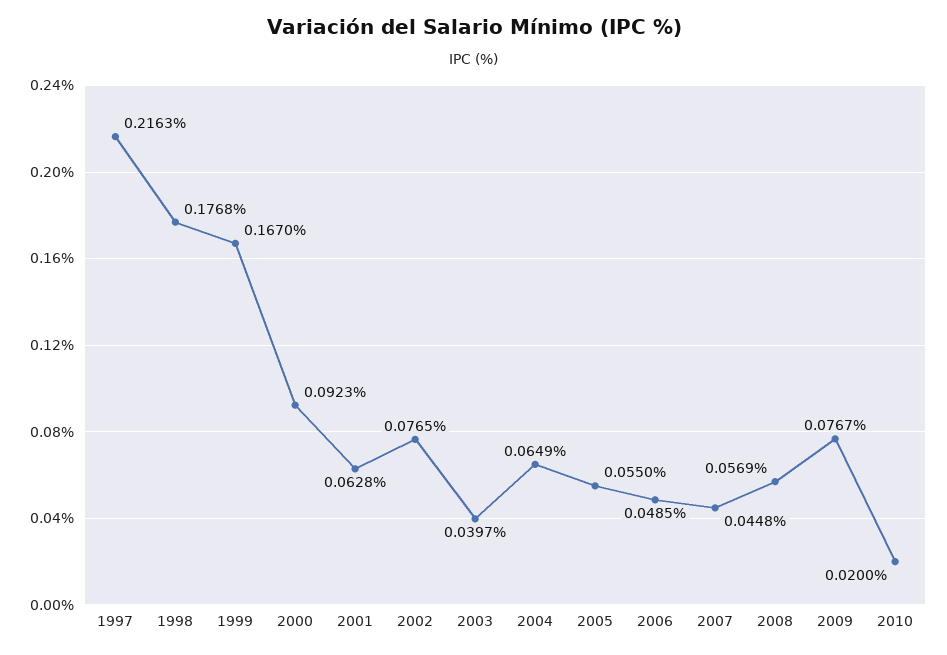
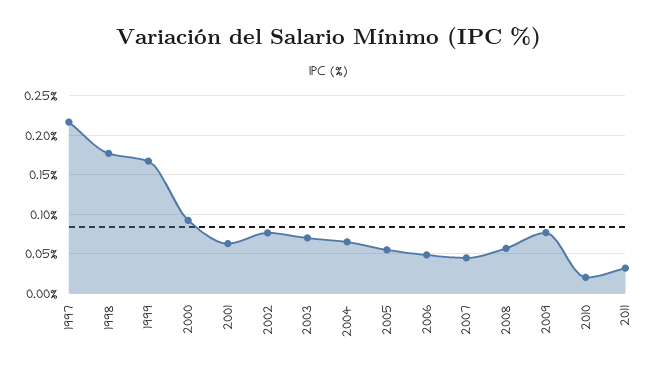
2003: 0.0397 -> 0.07
2011: none -> 0.03

